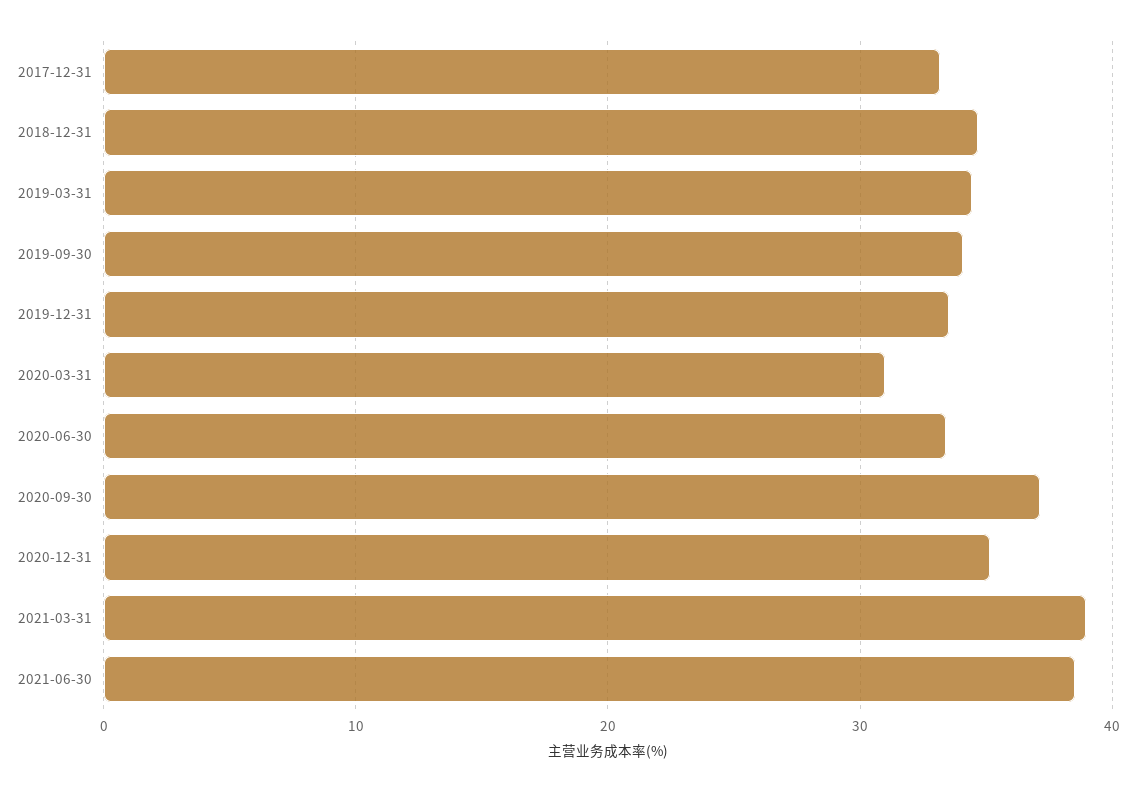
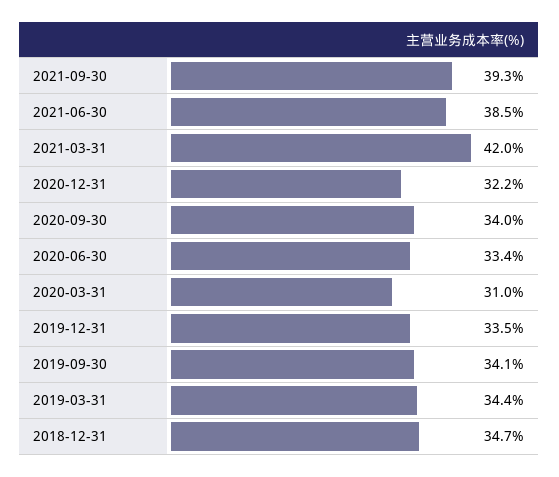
2017-12-31: 33 -> none
2020-09-30: 37 -> 34
2020-12-31: 35 -> 32.2
2021-03-31: 39 -> 42
2021-09-30: none -> 39.3

